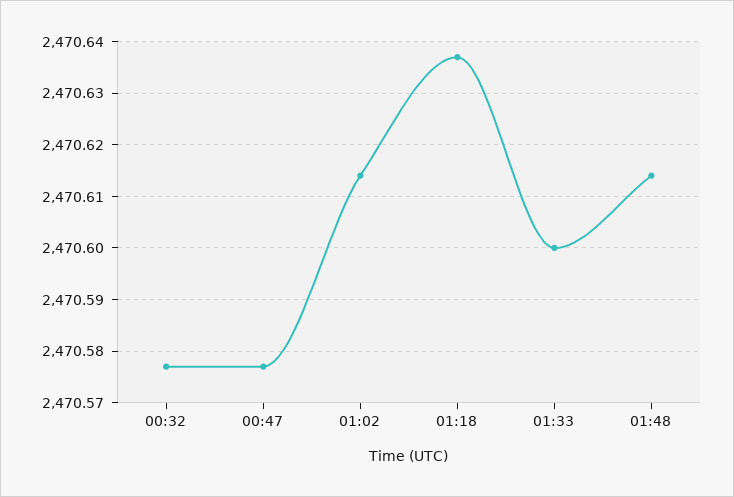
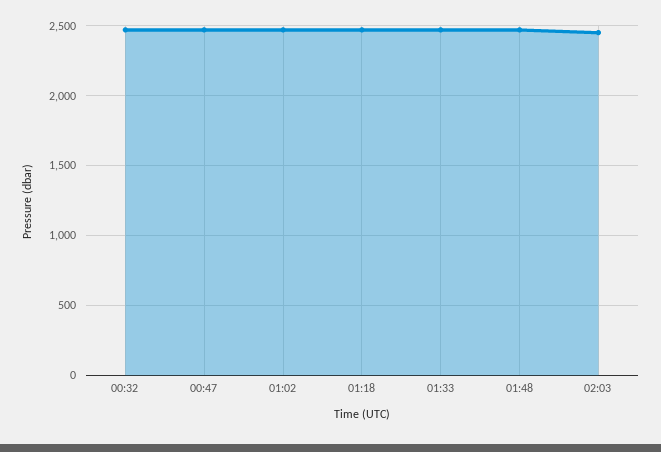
02:03: none -> 2450

